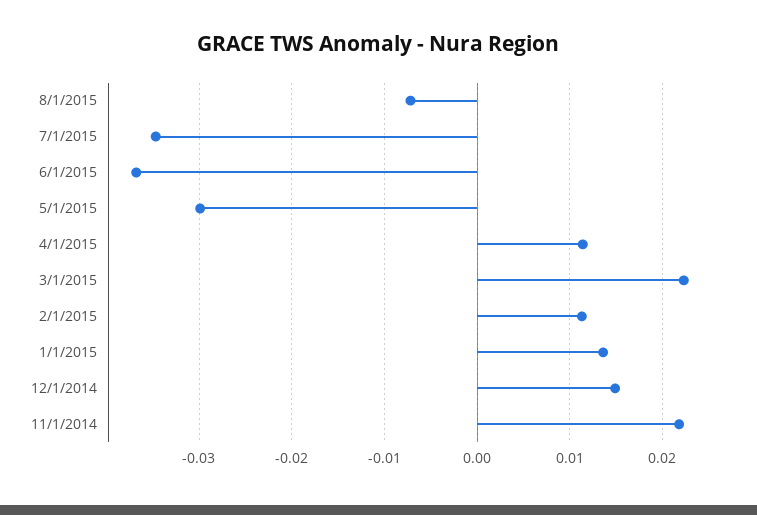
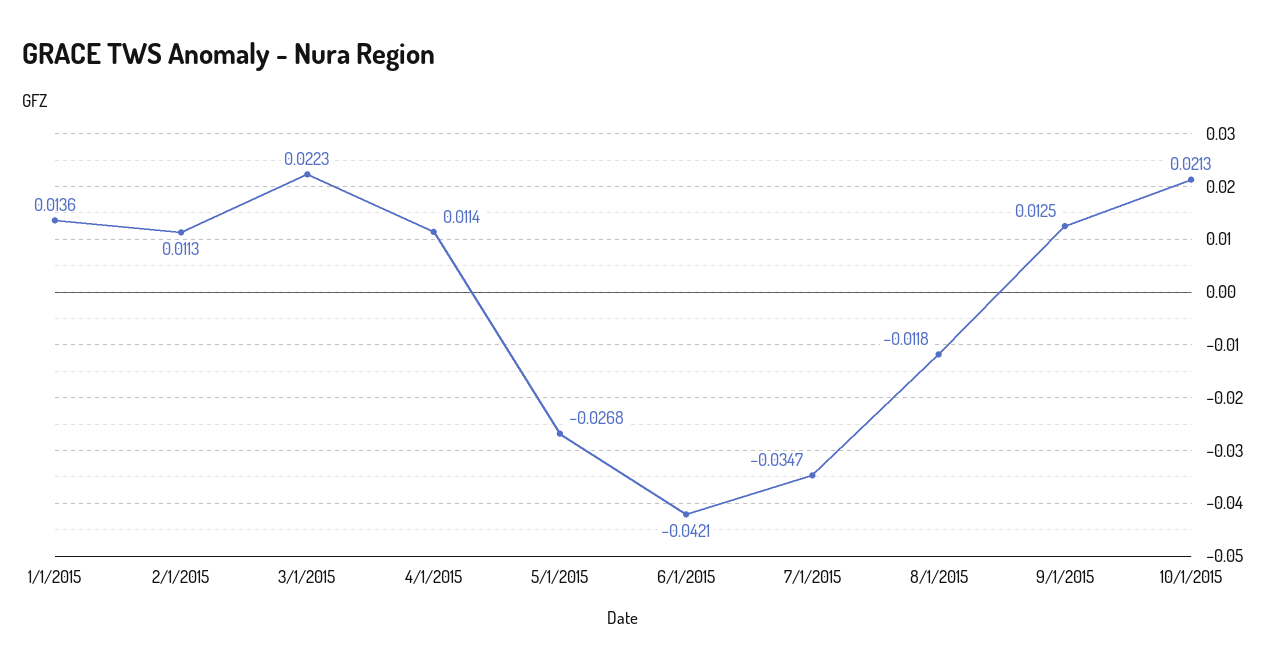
8/1/2015: -0.007 -> -0.0118
6/1/2015: -0.037 -> -0.0421
5/1/2015: -0.03 -> -0.0268
12/1/2014: 0.015 -> none
11/1/2014: 0.022 -> none
9/1/2015: none -> 0.0125
10/1/2015: none -> 0.0213

